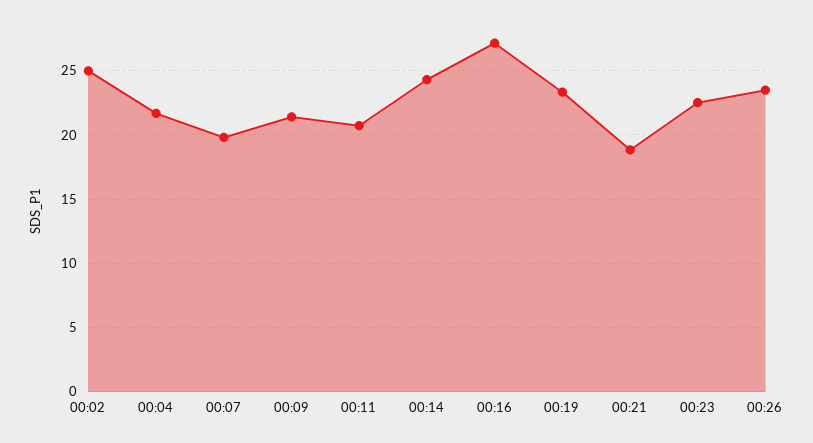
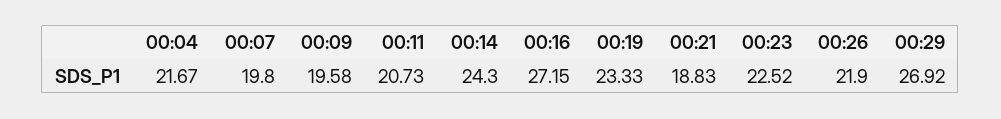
00:02: 25 -> none
00:09: 21.5 -> 19.58
00:26: 23.5 -> 21.9
00:29: none -> 26.92

